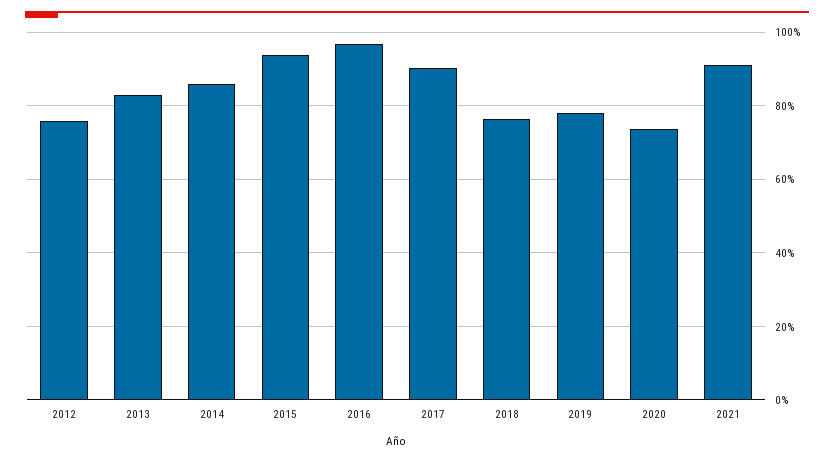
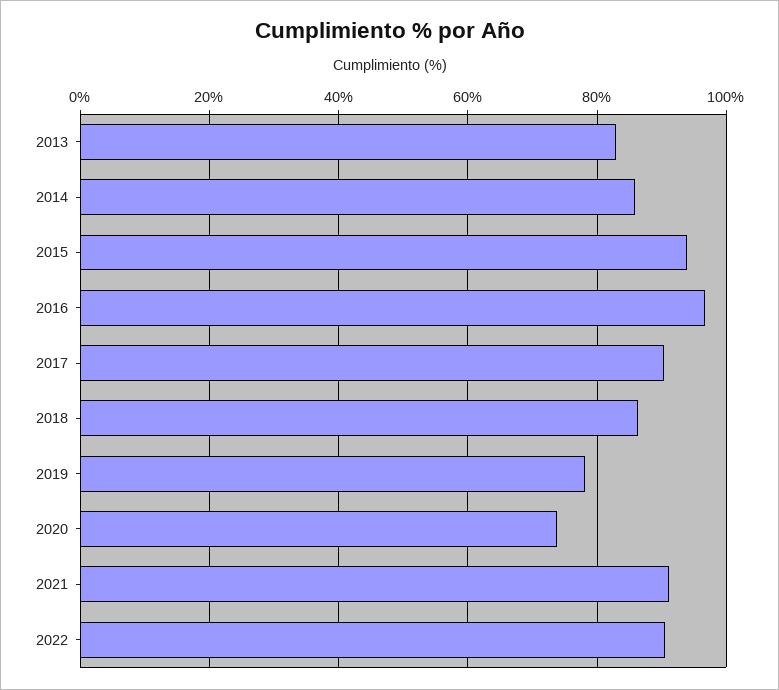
2012: 76 -> none
2018: 76 -> 86
2022: none -> 90

